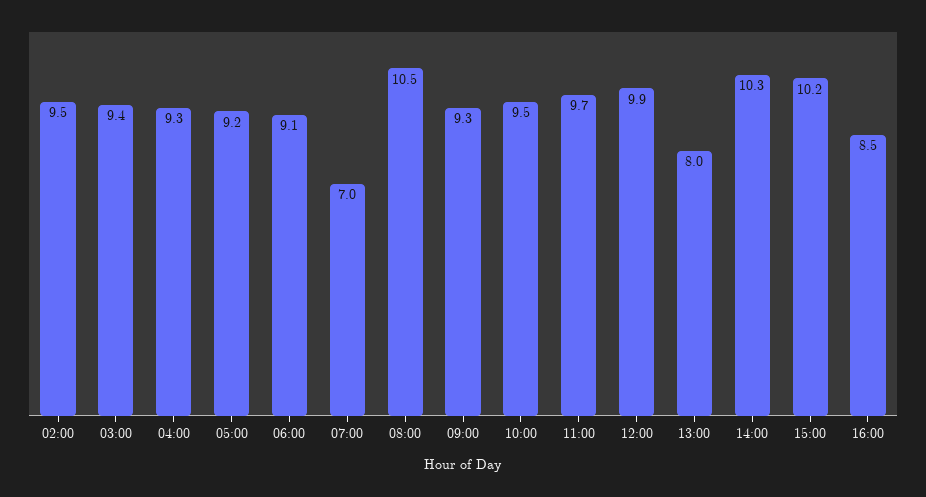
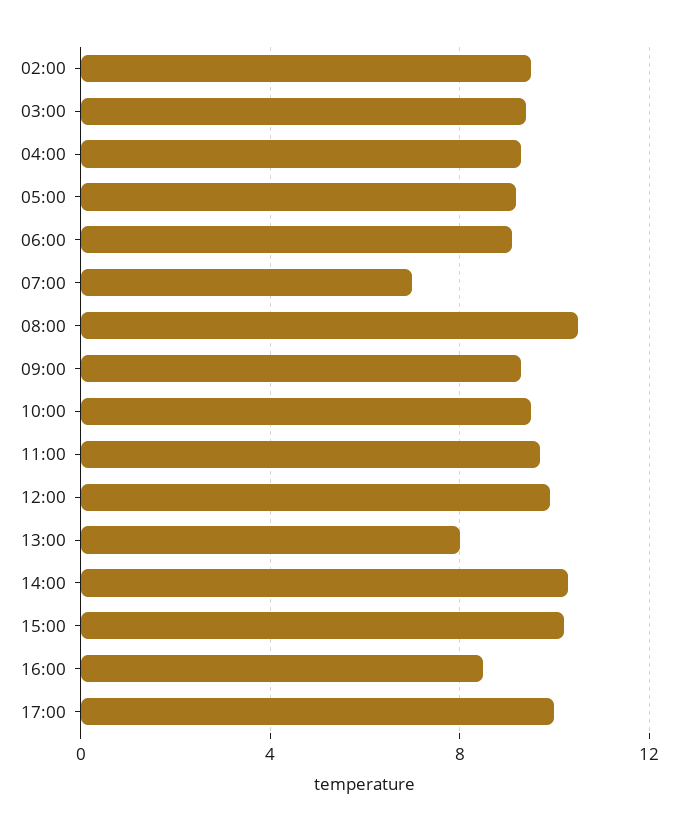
17:00: none -> 10

